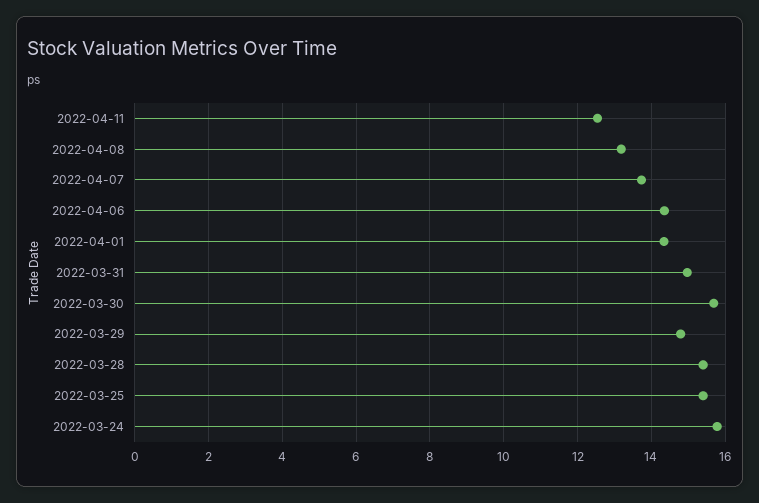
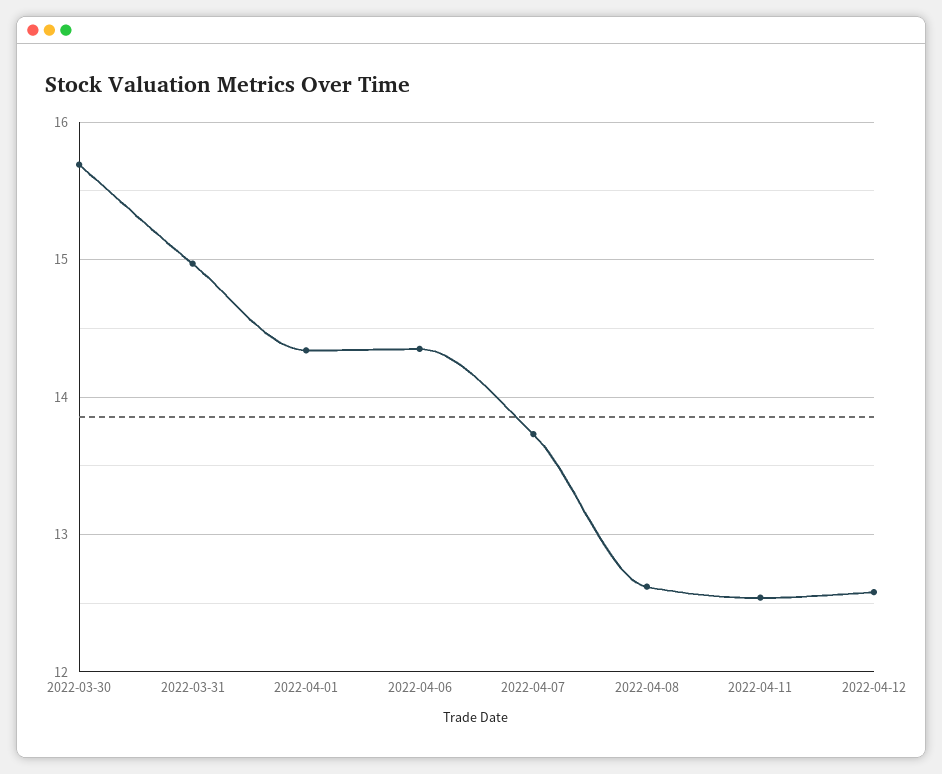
2022-04-08: 13.2 -> 12.6
2022-03-29: 14.8 -> none
2022-03-28: 15.4 -> none
2022-03-25: 15.4 -> none
2022-03-24: 15.8 -> none
2022-04-12: none -> 12.6

